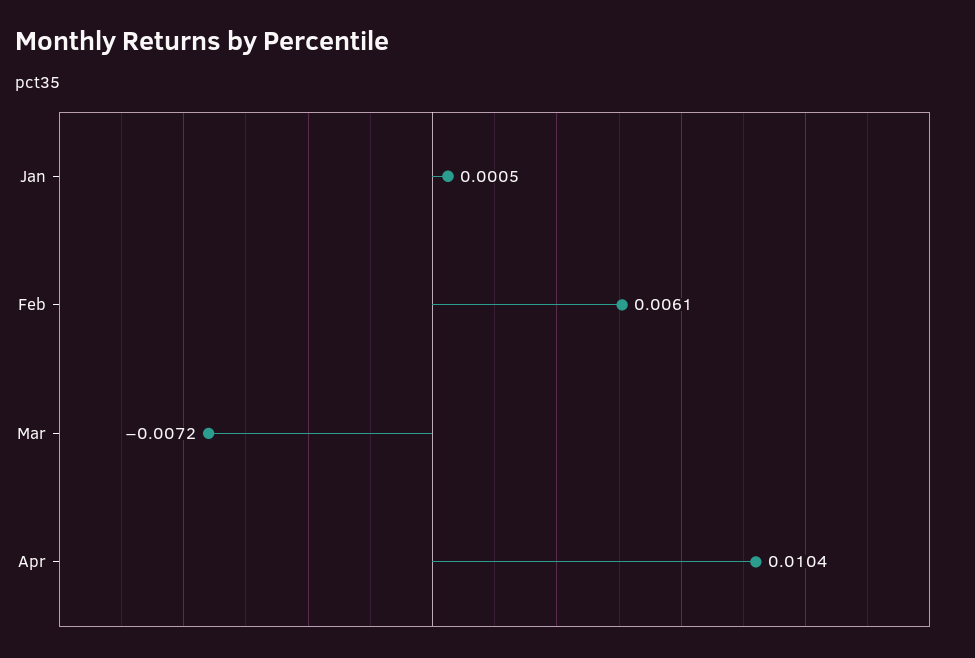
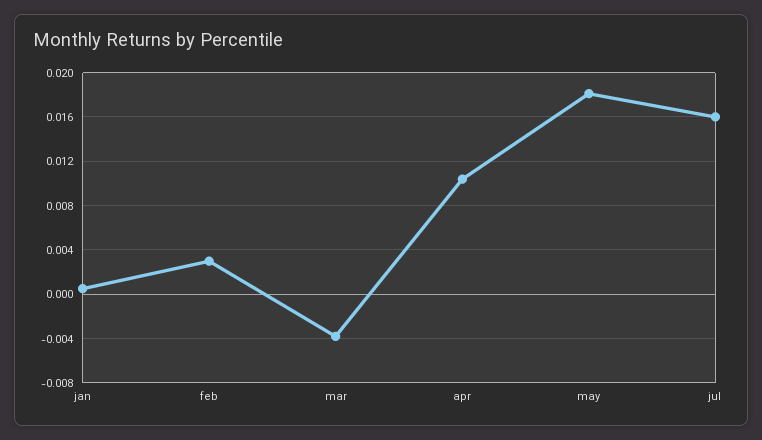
Feb: 0.0061 -> 0.003
Mar: -0.0072 -> -0.004
may: none -> 0.018
jul: none -> 0.016

